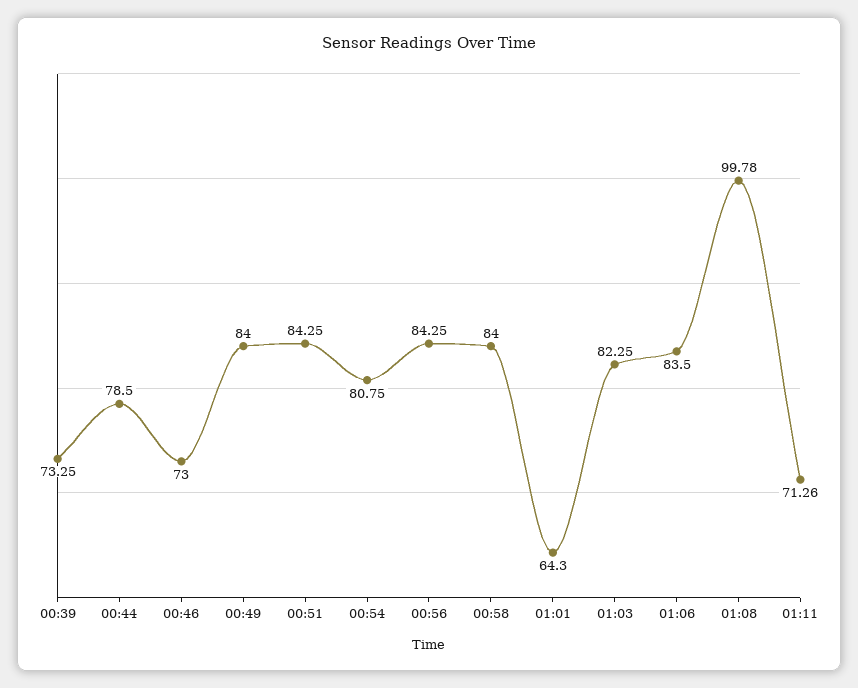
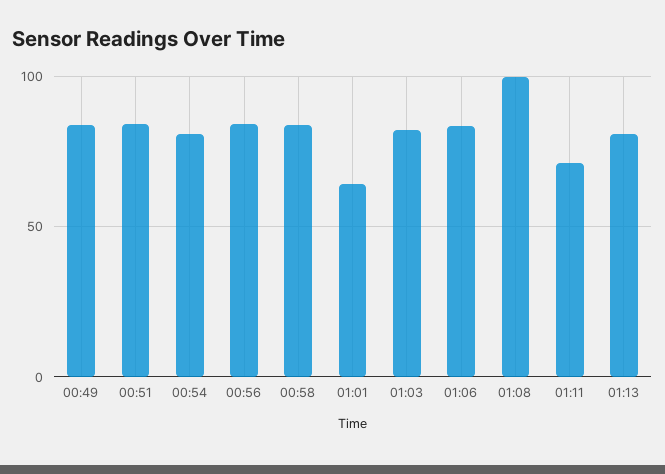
00:39: 73.25 -> none
00:44: 78.5 -> none
00:46: 73 -> none
01:13: none -> 80

